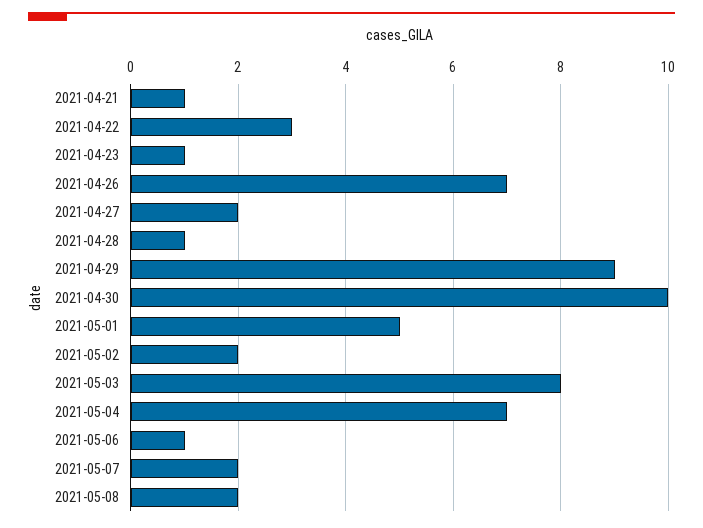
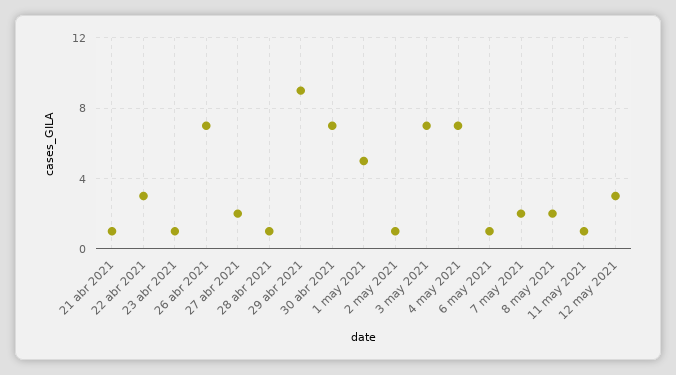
2021-04-30: 10 -> 7
2021-05-02: 2 -> 1
2021-05-03: 8 -> 7
11 may 2021: none -> 1
12 may 2021: none -> 3

